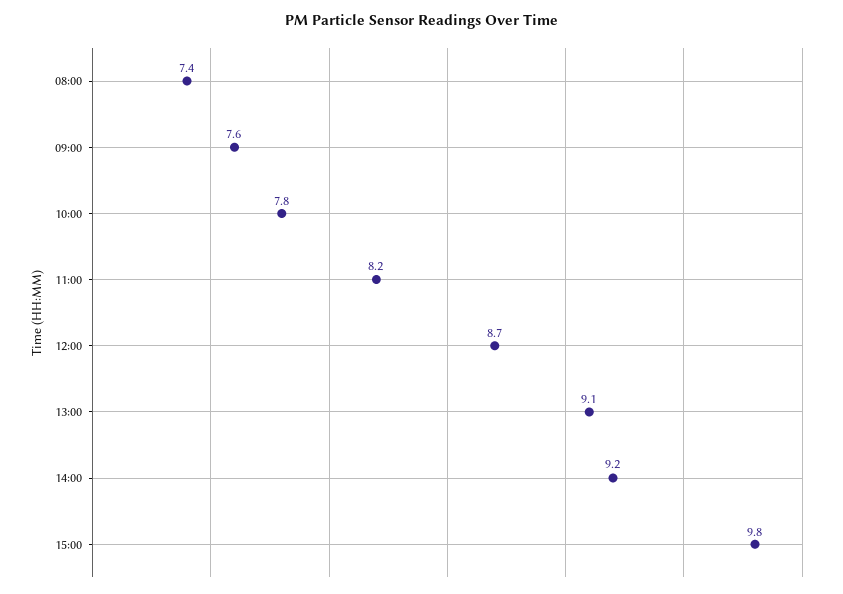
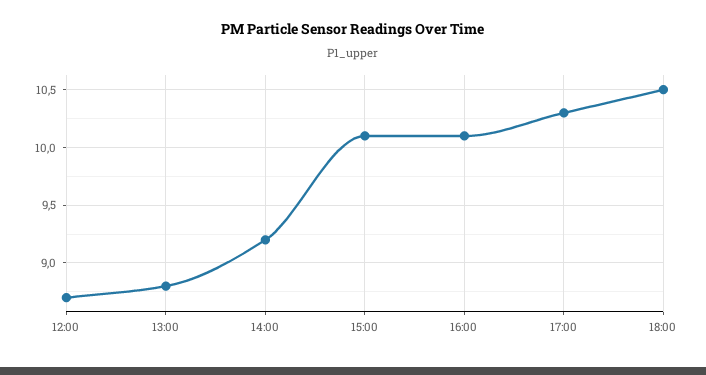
08:00: 7.4 -> none
09:00: 7.6 -> none
10:00: 7.8 -> none
11:00: 8.2 -> none
13:00: 9.1 -> 8.8
15:00: 9.8 -> 10.1
16:00: none -> 10.1
17:00: none -> 10.3
18:00: none -> 10.5

